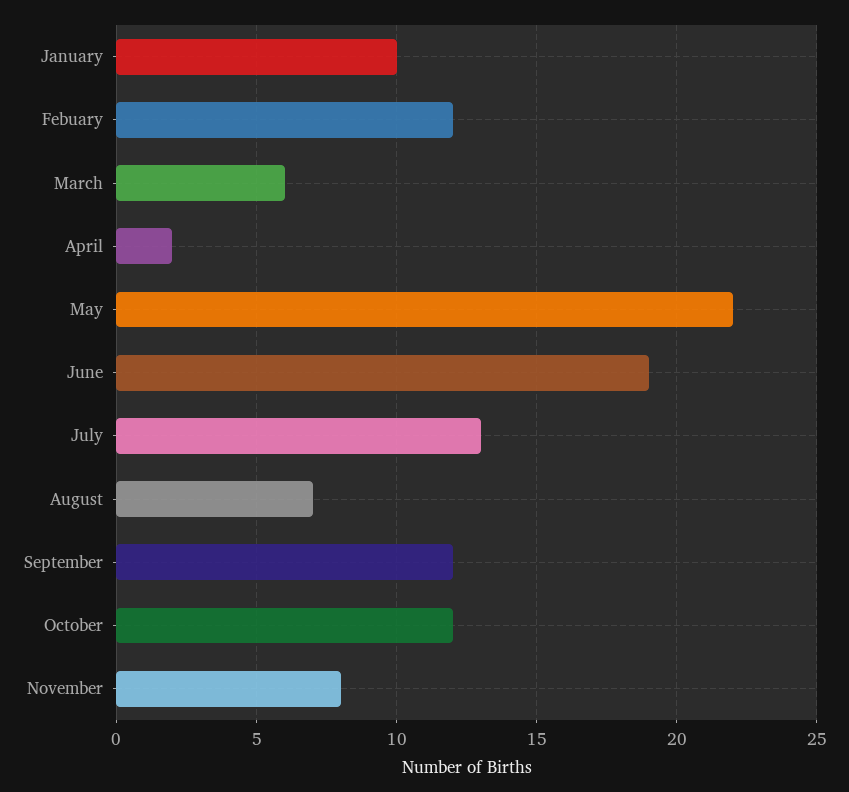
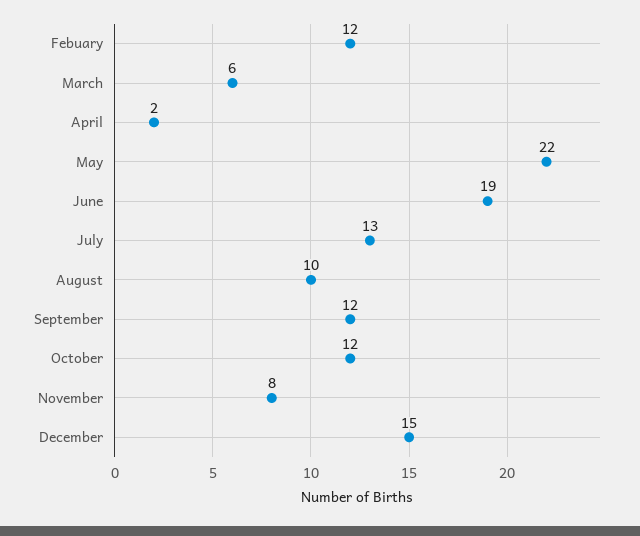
January: 10 -> none
August: 7 -> 10
December: none -> 15

